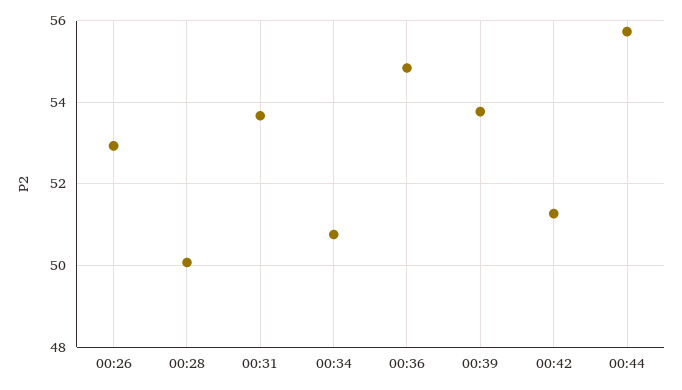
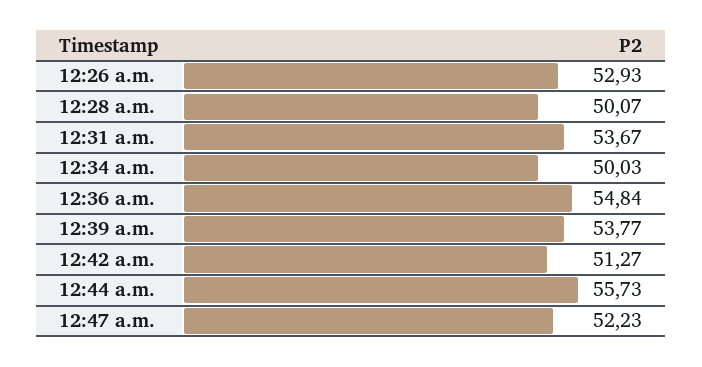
00:34: 50.8 -> 50.03
12:47 a.m.: none -> 52.23

